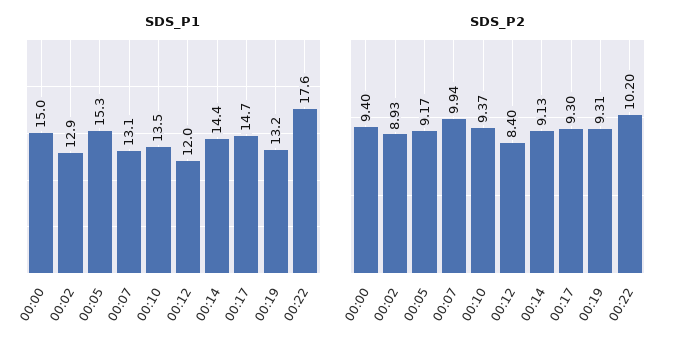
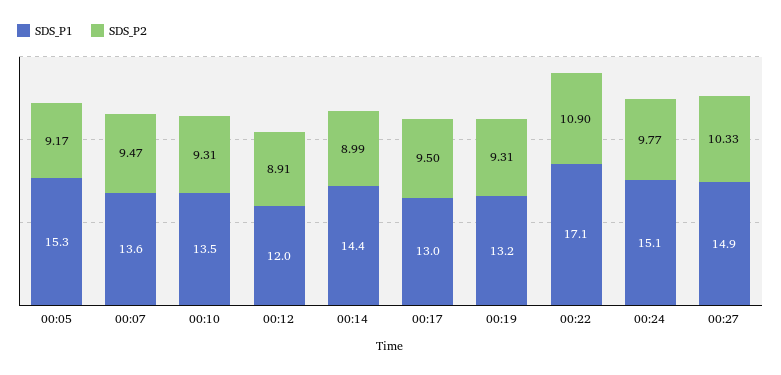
SDS_P1, 00:00: 15 -> none
SDS_P1, 00:02: 12.9 -> none
SDS_P1, 00:07: 13.1 -> 13.6
SDS_P1, 00:17: 14.7 -> 13
SDS_P1, 00:22: 17.6 -> 17.1
SDS_P2, 00:00: 9.4 -> none
SDS_P2, 00:02: 8.93 -> none
SDS_P2, 00:07: 9.94 -> 9.47
SDS_P2, 00:10: 9.37 -> 9.31
SDS_P2, 00:12: 8.4 -> 8.91
SDS_P2, 00:14: 9.13 -> 8.99
SDS_P2, 00:17: 9.3 -> 9.5
SDS_P2, 00:22: 10.2 -> 10.9
SDS_P1, 00:24: none -> 15.1
SDS_P2, 00:24: none -> 9.77
SDS_P1, 00:27: none -> 14.9
SDS_P2, 00:27: none -> 10.33

